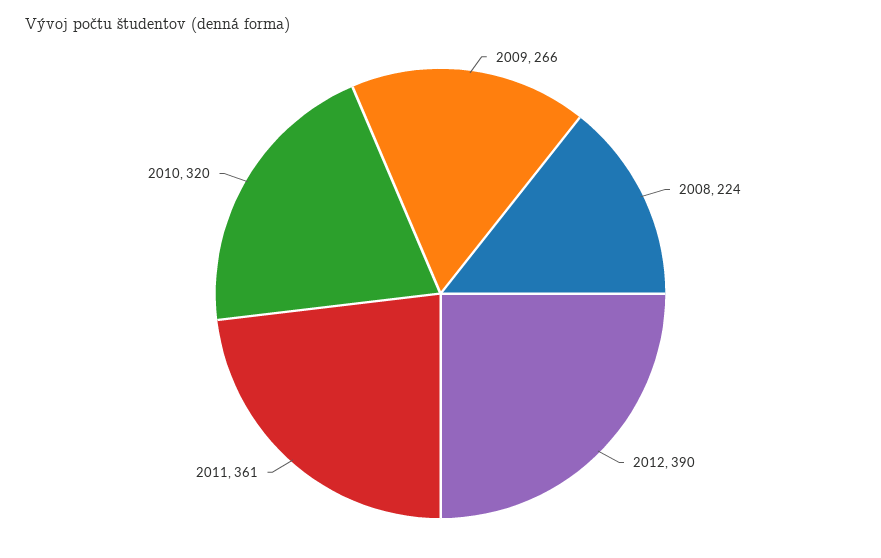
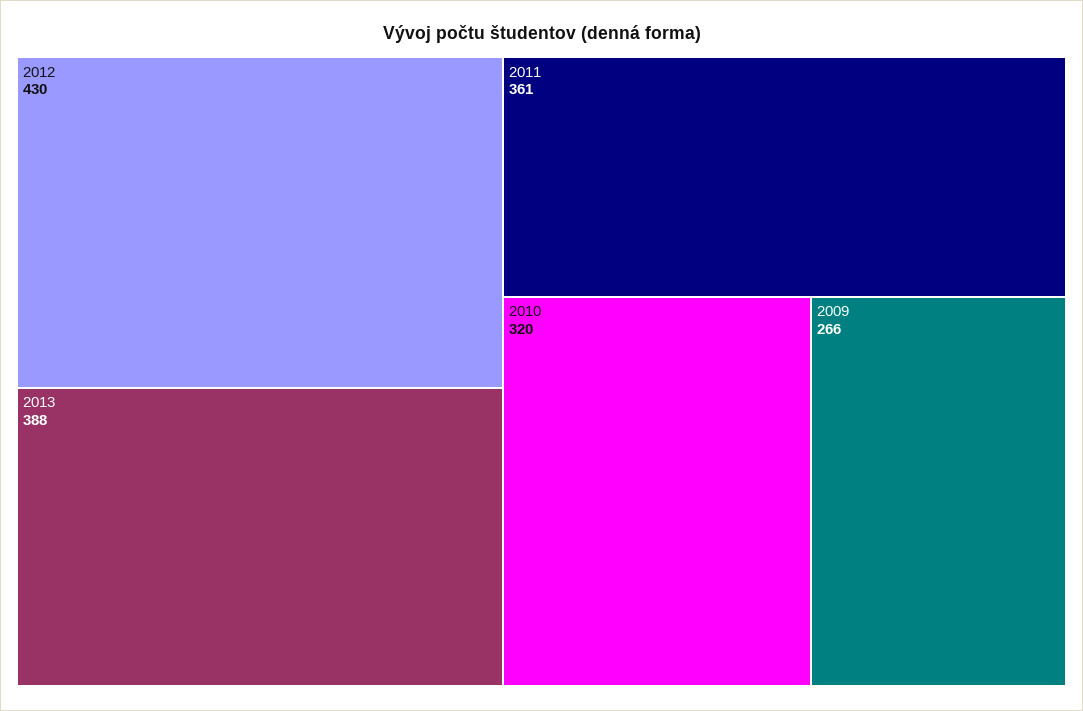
2008: 224 -> none
2012: 390 -> 430
2013: none -> 388

